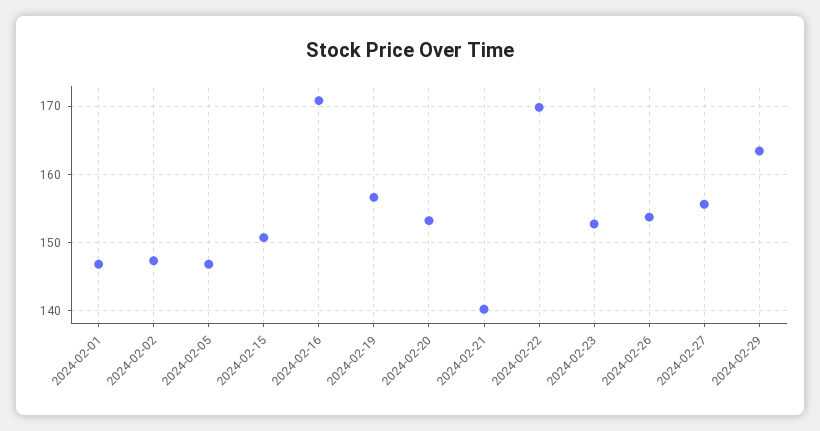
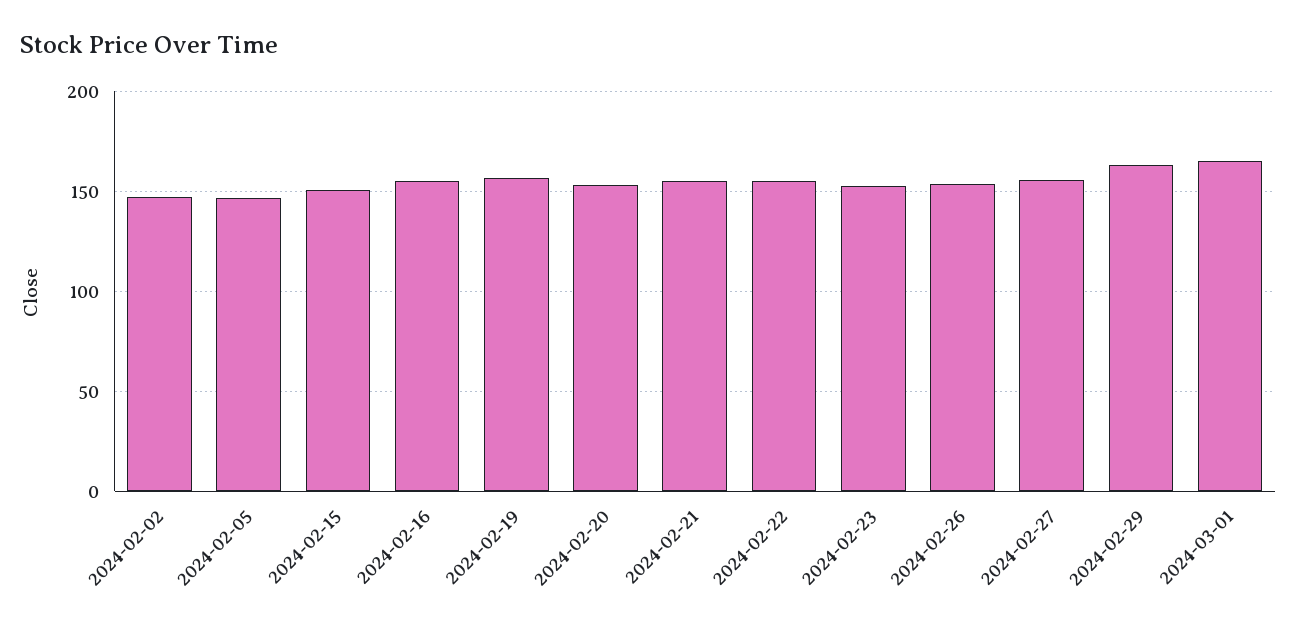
2024-02-01: 147 -> none
2024-02-16: 171 -> 155
2024-02-21: 140 -> 155
2024-02-22: 170 -> 155
2024-03-01: none -> 165

